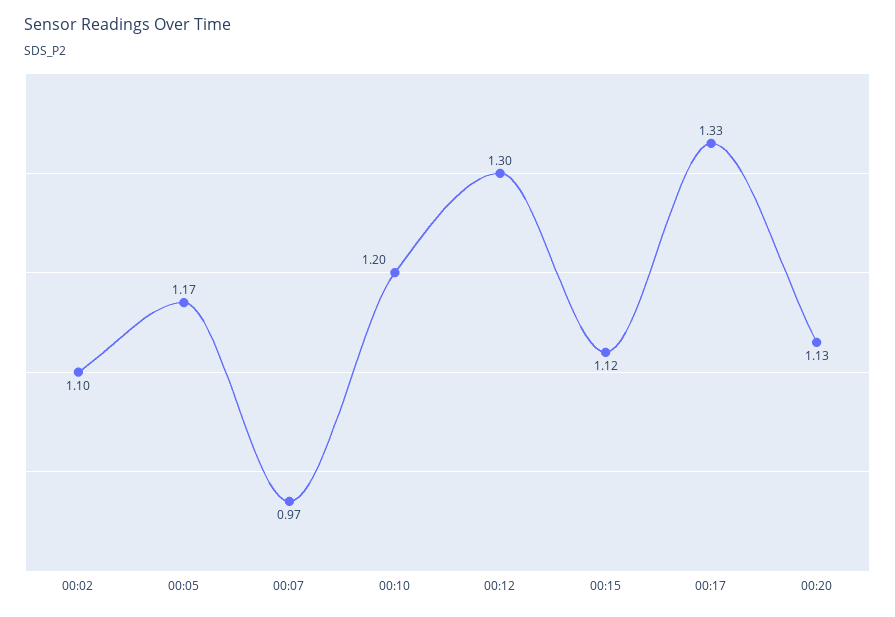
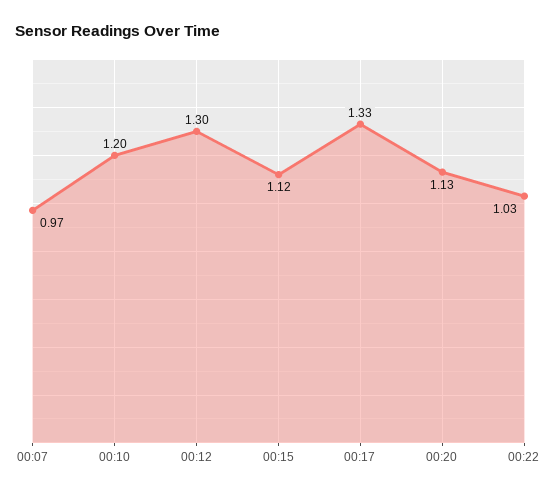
00:02: 1.1 -> none
00:05: 1.17 -> none
00:22: none -> 1.03

